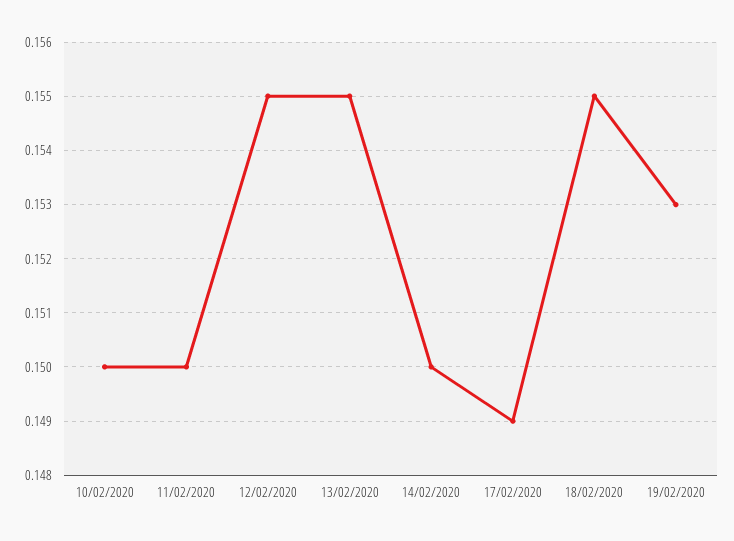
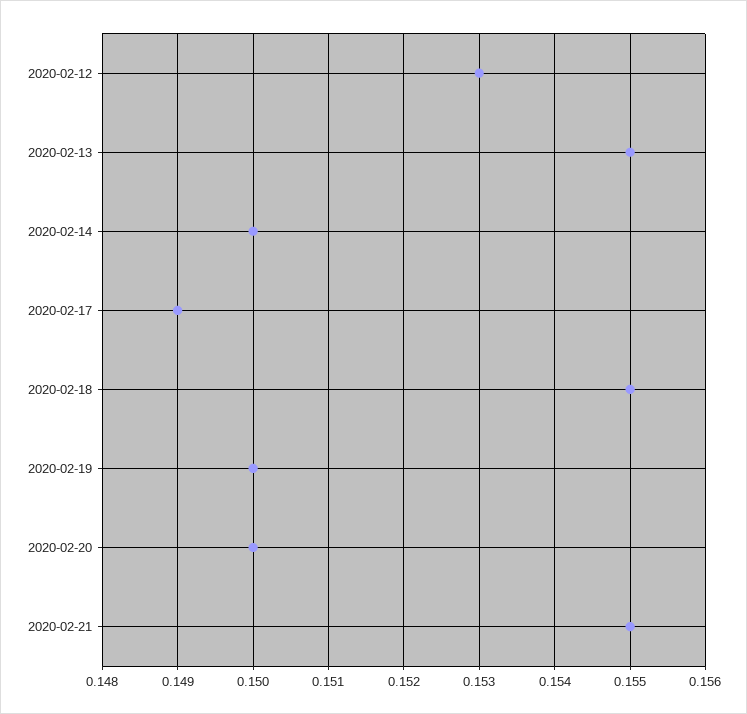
10/02/2020: 0.15 -> none
11/02/2020: 0.15 -> none
12/02/2020: 0.155 -> 0.153
19/02/2020: 0.153 -> 0.15
2020-02-20: none -> 0.15
2020-02-21: none -> 0.155

